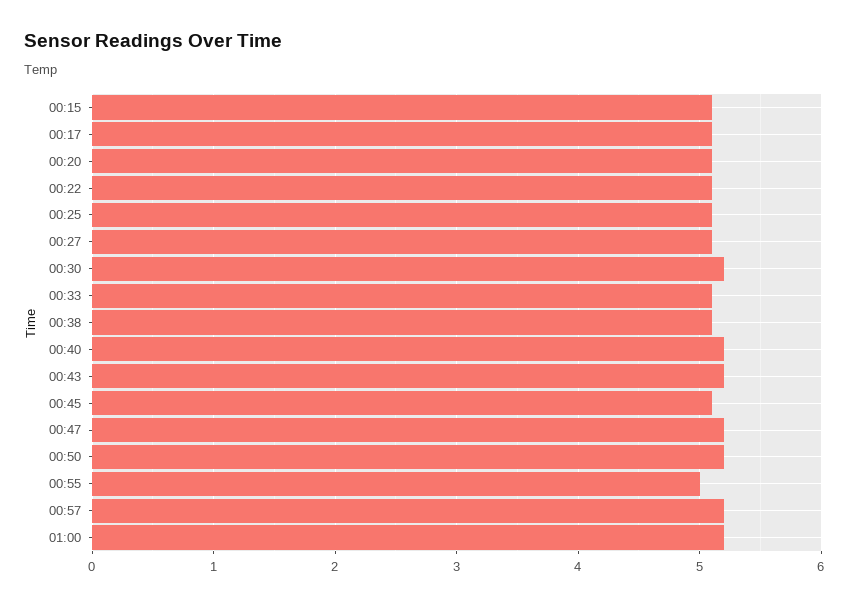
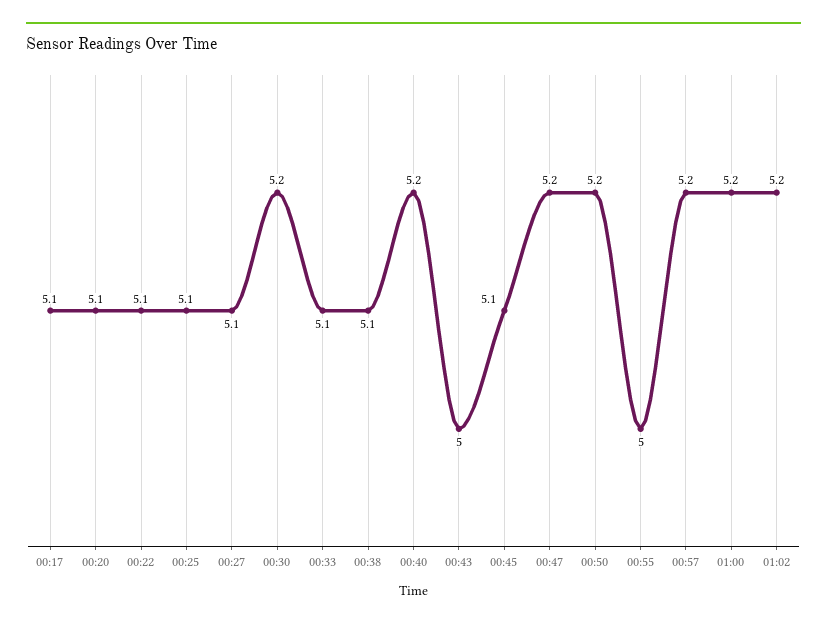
00:15: 5.1 -> none
00:43: 5.2 -> 5
01:02: none -> 5.2

